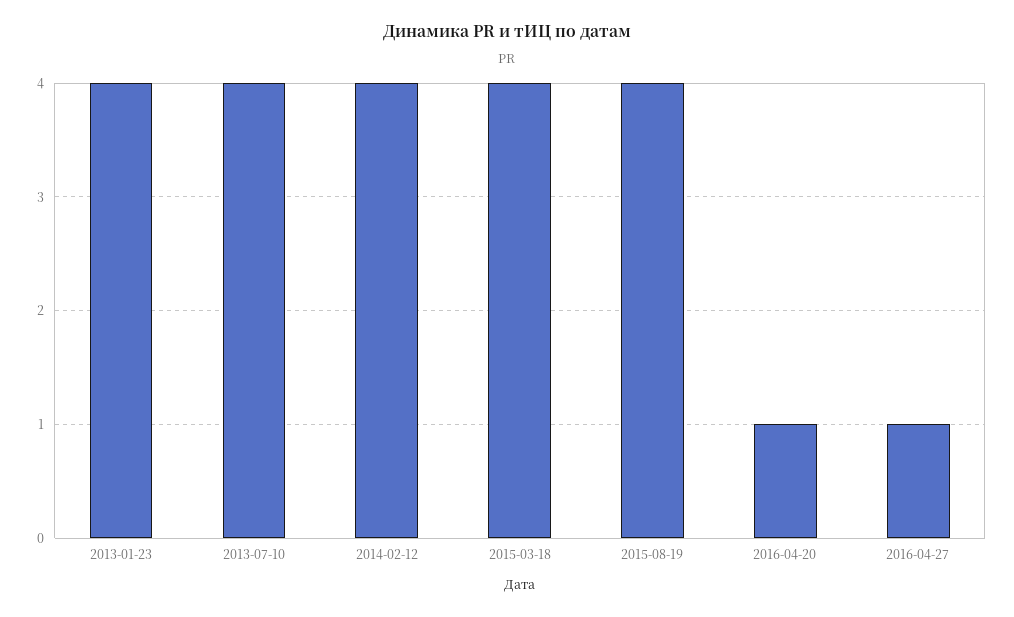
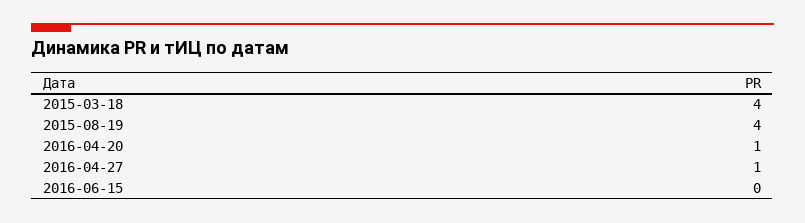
2013-01-23: 4 -> none
2013-07-10: 4 -> none
2014-02-12: 4 -> none
2016-06-15: none -> 0

